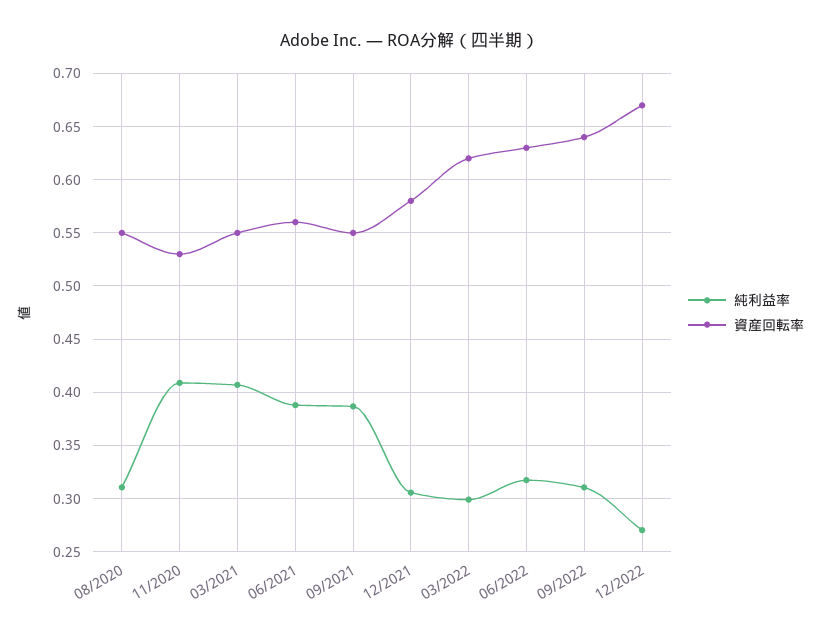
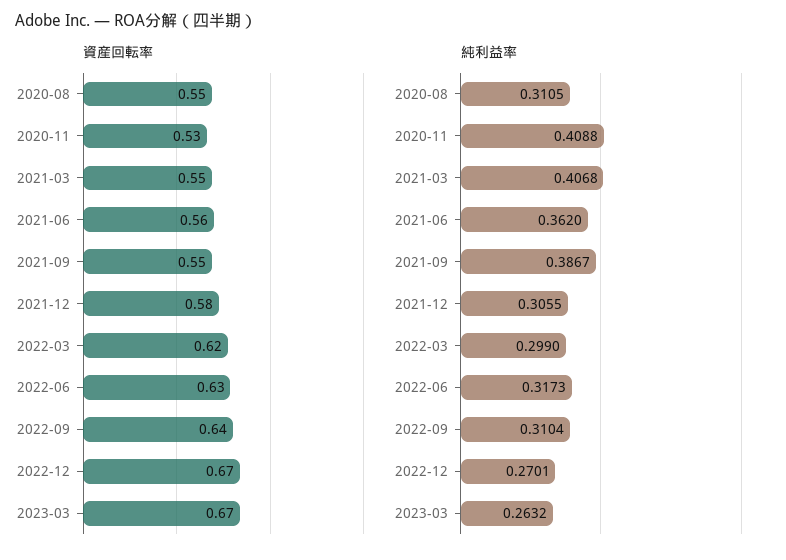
純利益率, 06/2021: 0.39 -> 0.362
資産回転率, 2023-03: none -> 0.67
純利益率, 2023-03: none -> 0.2632

